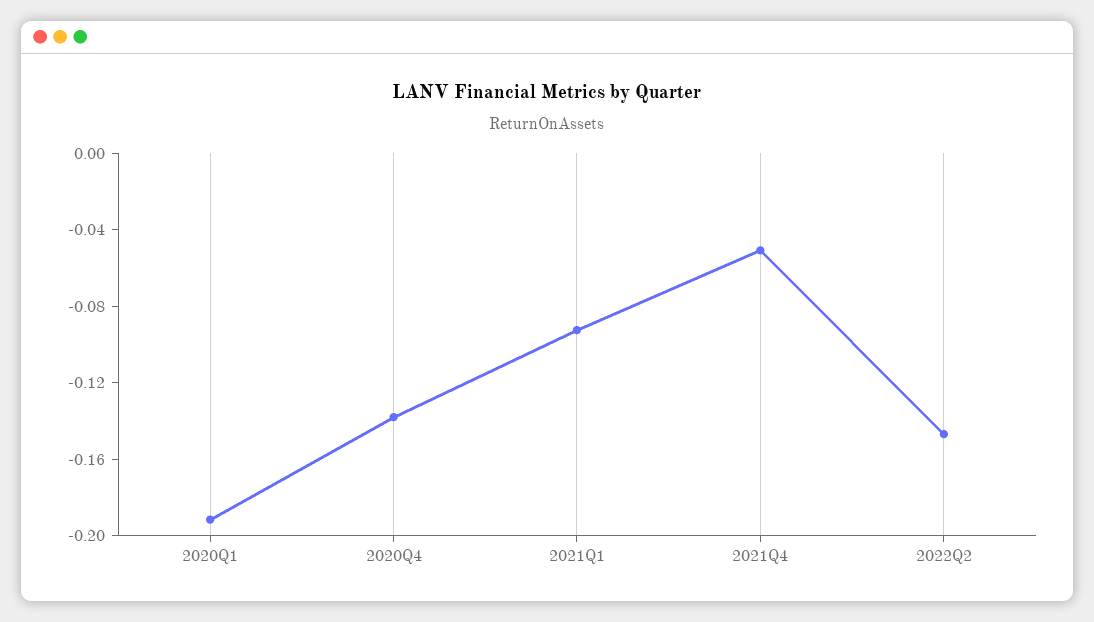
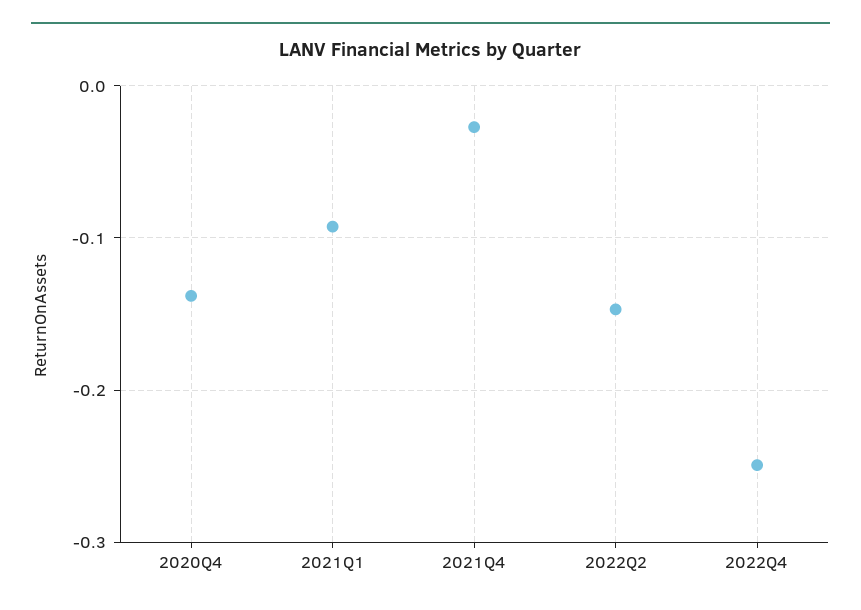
2020Q1: -0.19 -> none
2021Q4: -0.05 -> -0.03
2022Q4: none -> -0.25

